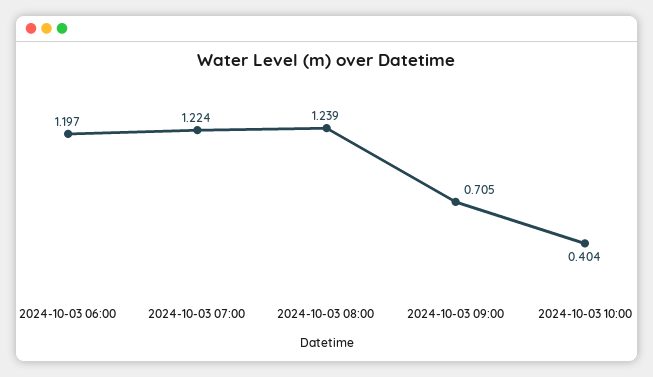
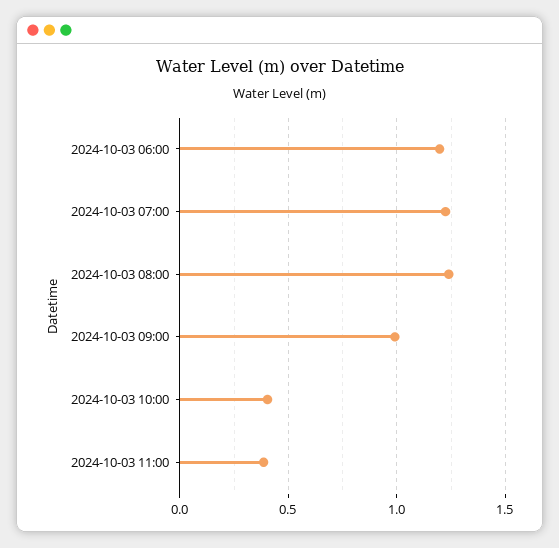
2024-10-03 09:00: 0.705 -> 1
2024-10-03 11:00: none -> 0.4

